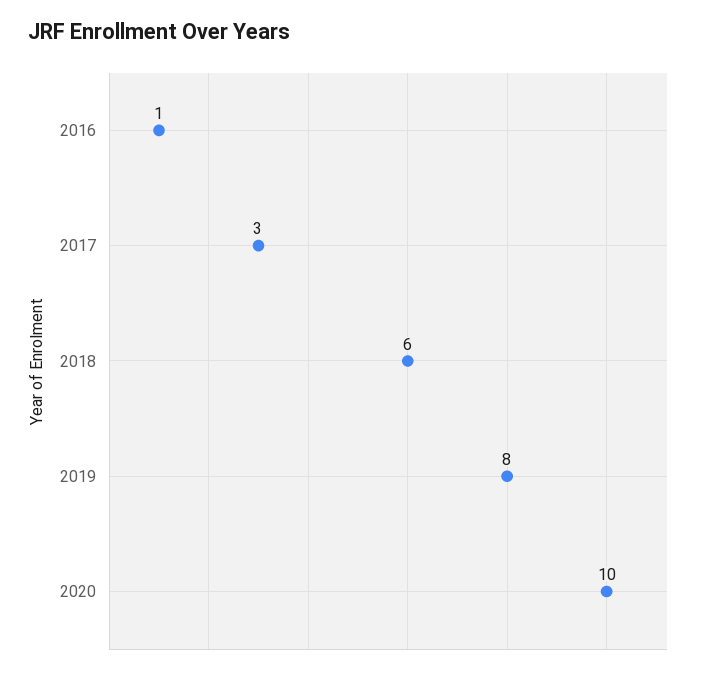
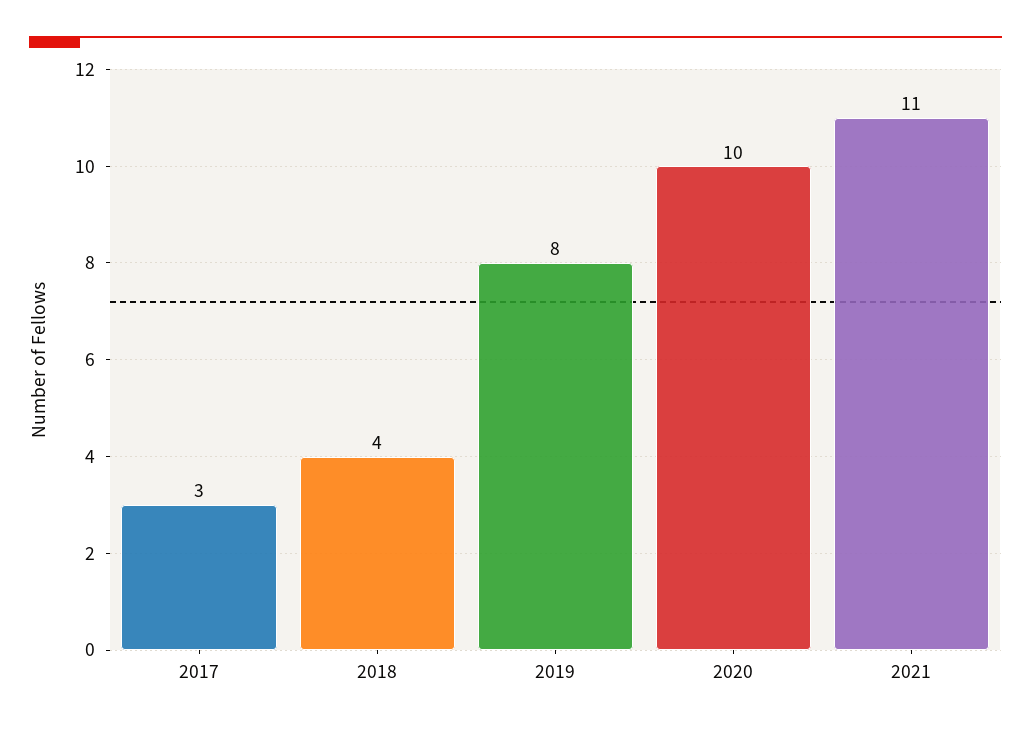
2016: 1 -> none
2018: 6 -> 4
2021: none -> 11

